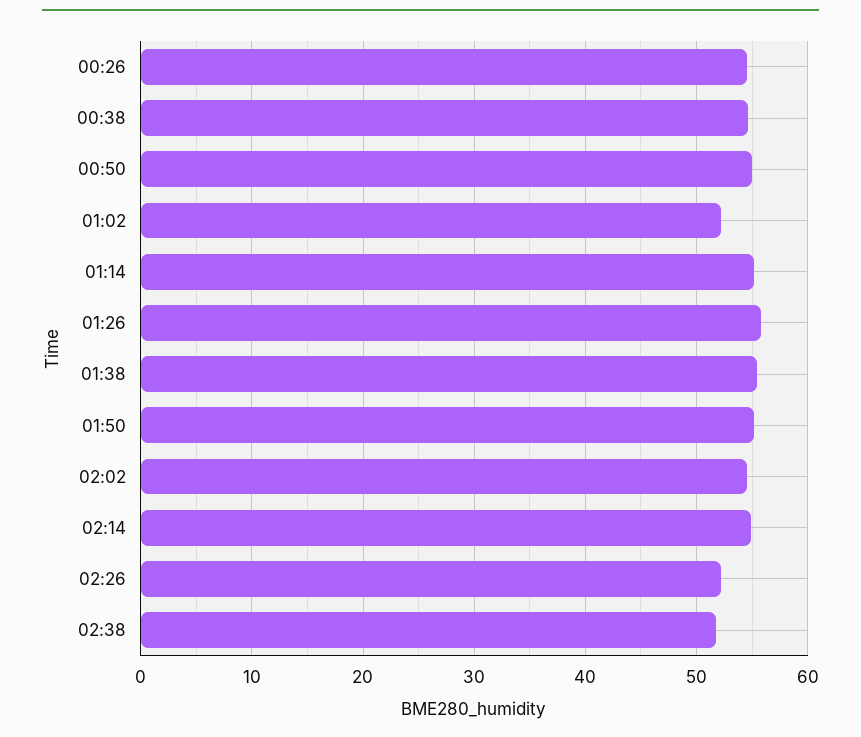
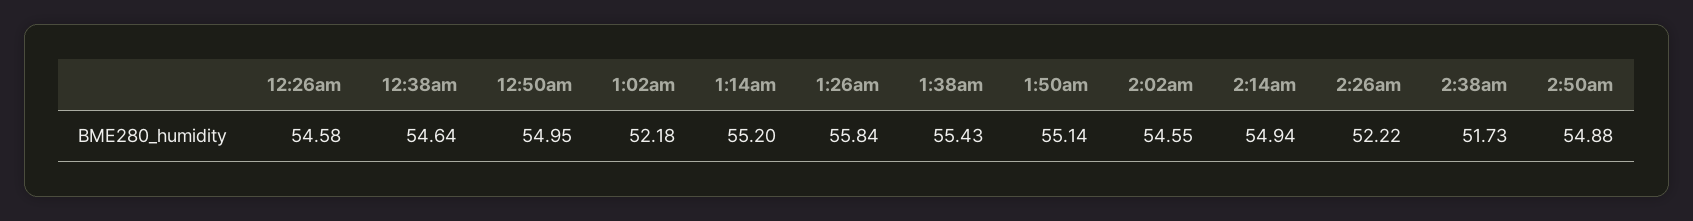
2:50am: none -> 54.88

